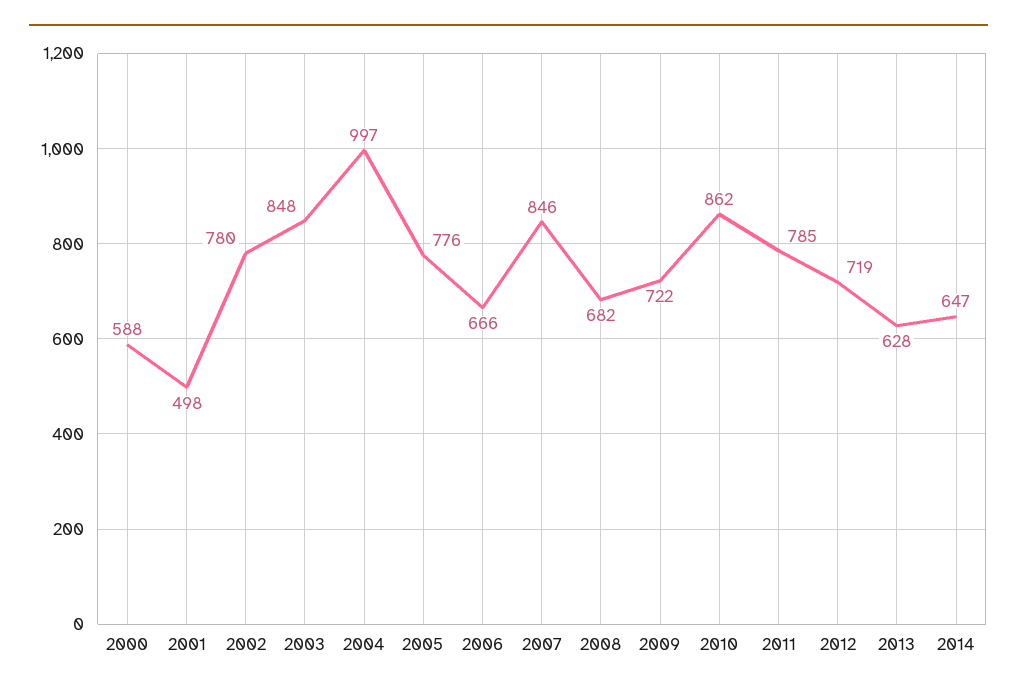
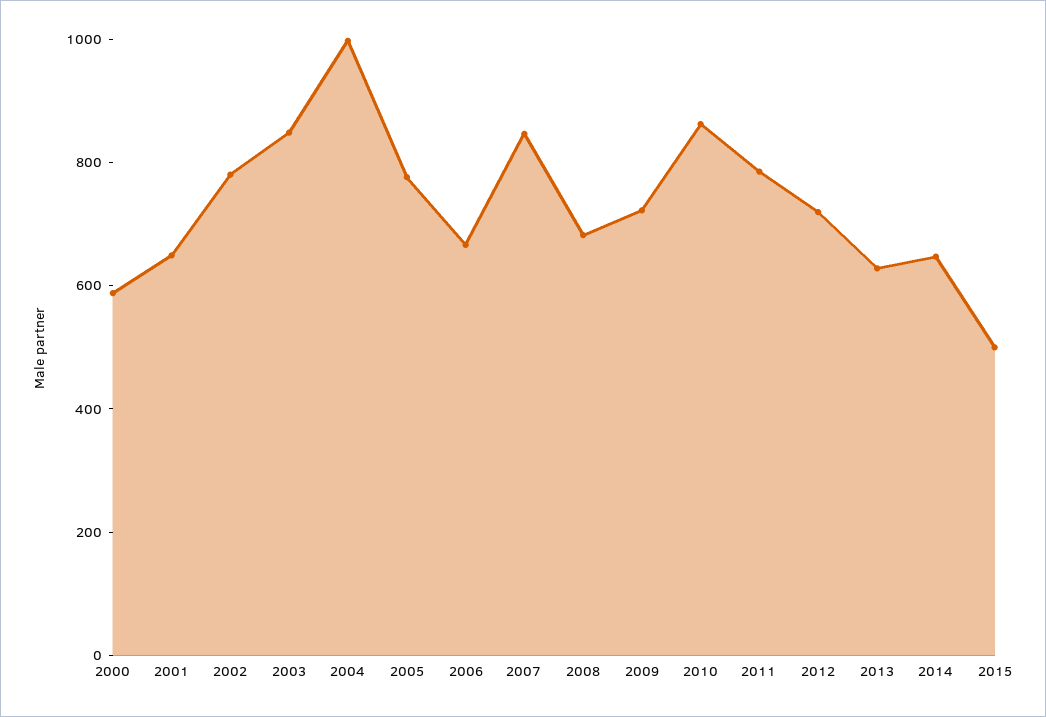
2001: 498 -> 650
2015: none -> 500

